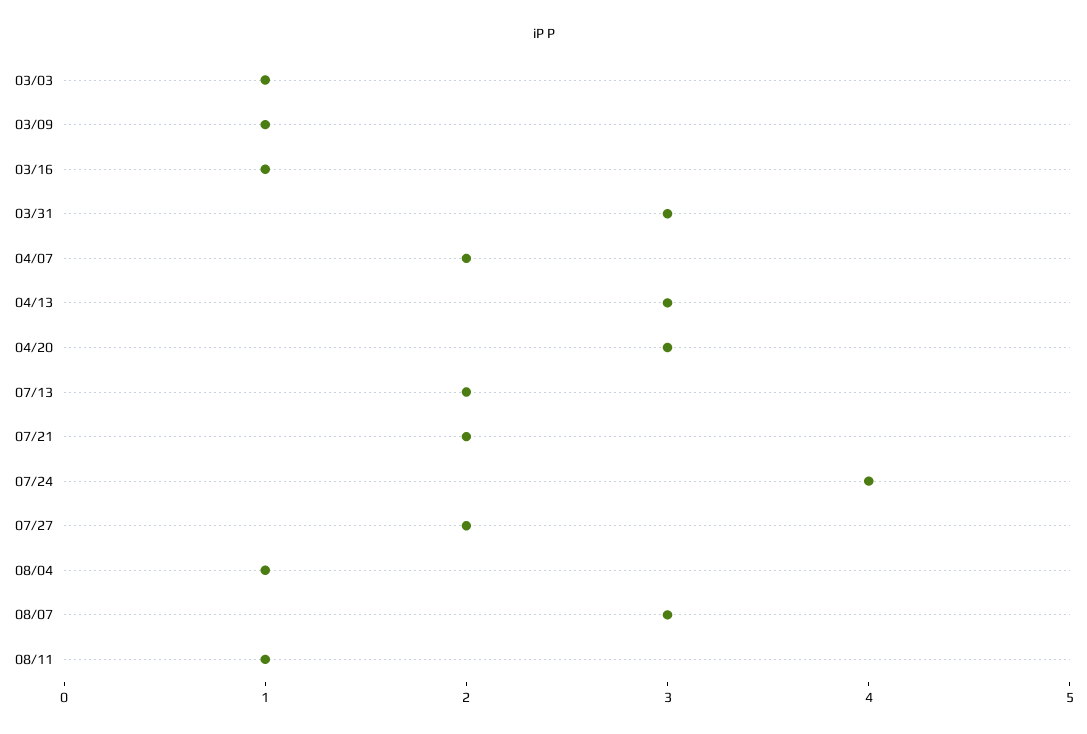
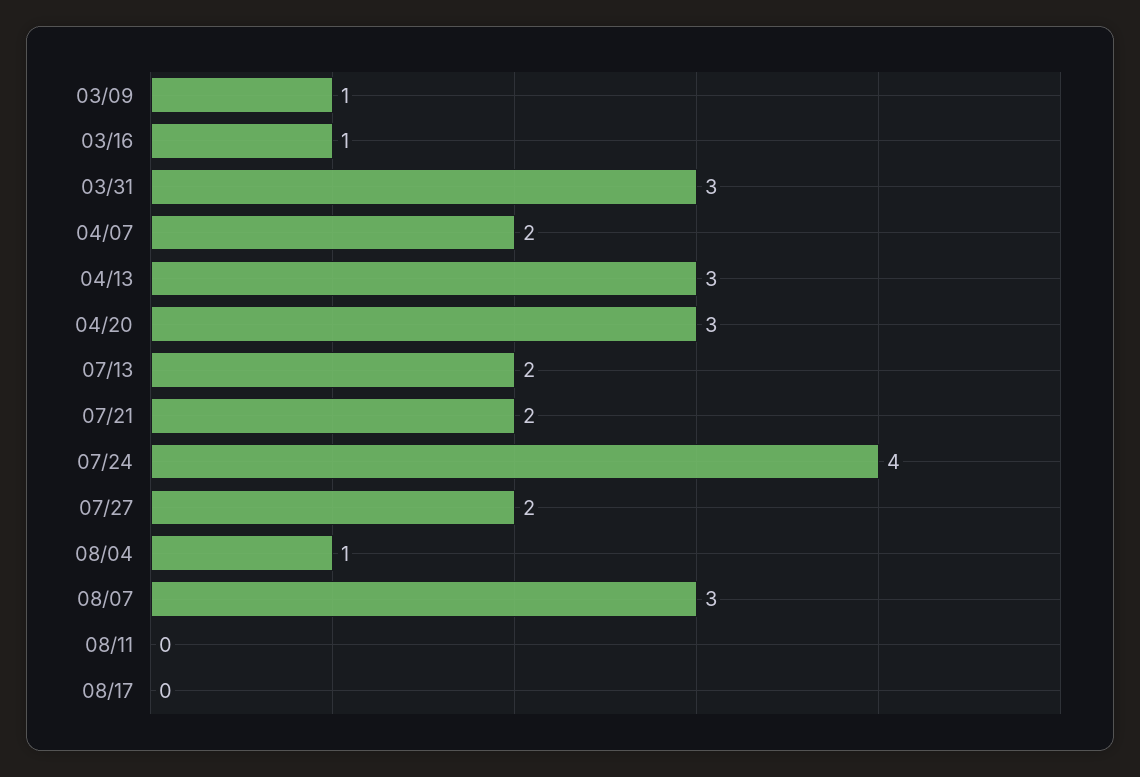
03/03: 1 -> none
08/11: 1 -> 0
08/17: none -> 0

